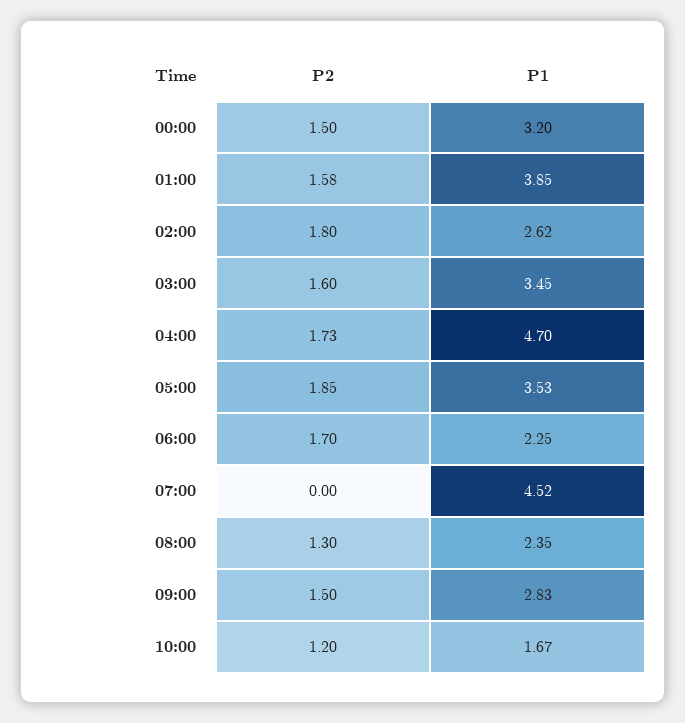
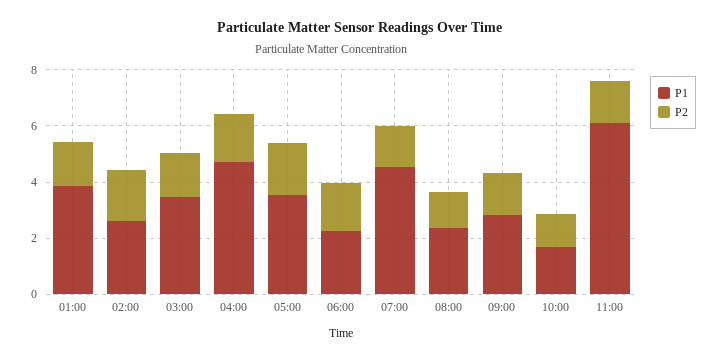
P2, 00:00: 1.5 -> none
P1, 00:00: 3.2 -> none
P2, 07:00: 0 -> 1.5
P1, 11:00: none -> 6
P2, 11:00: none -> 1.5

